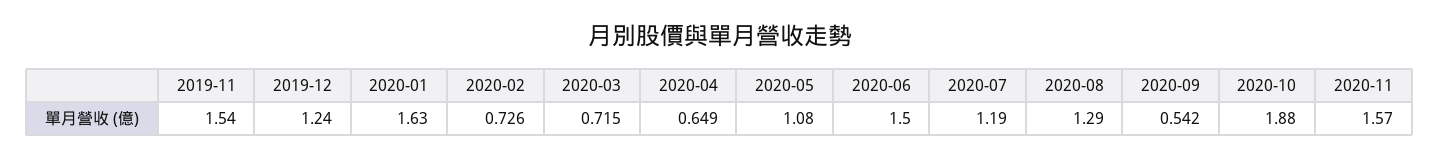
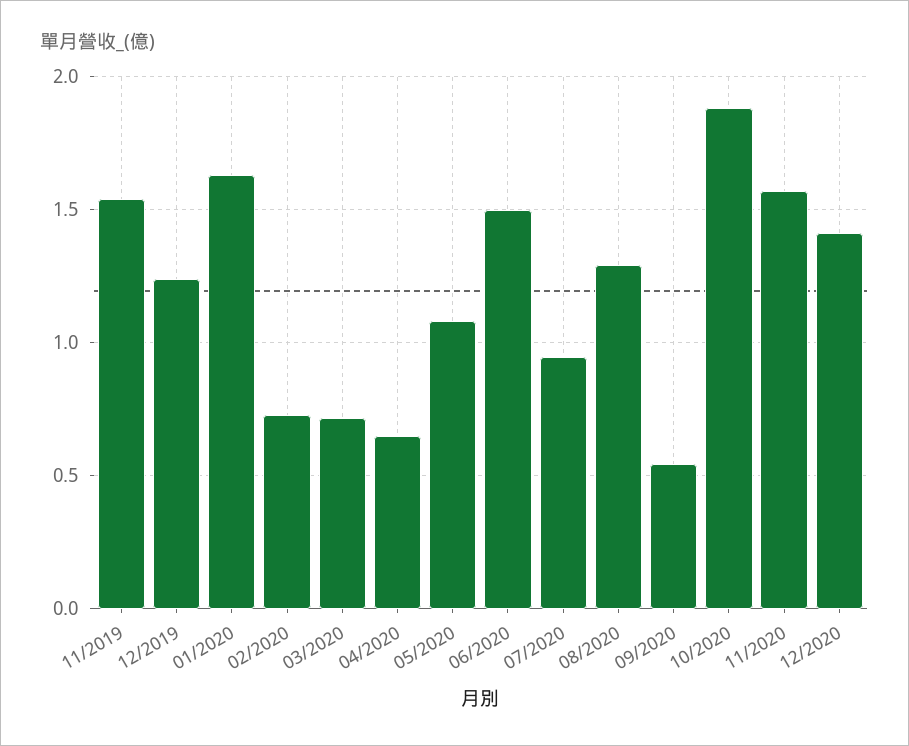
2020-07: 1.19 -> 0.95
12/2020: none -> 1.4

